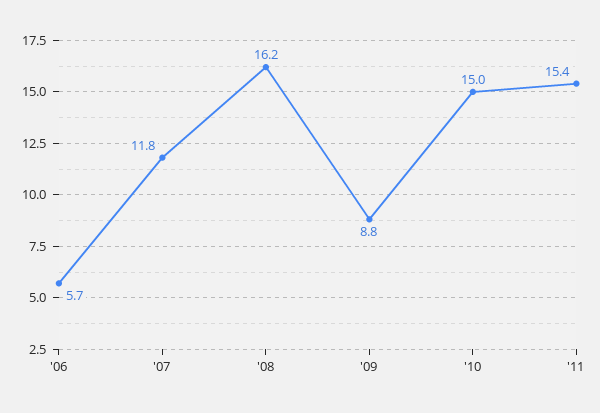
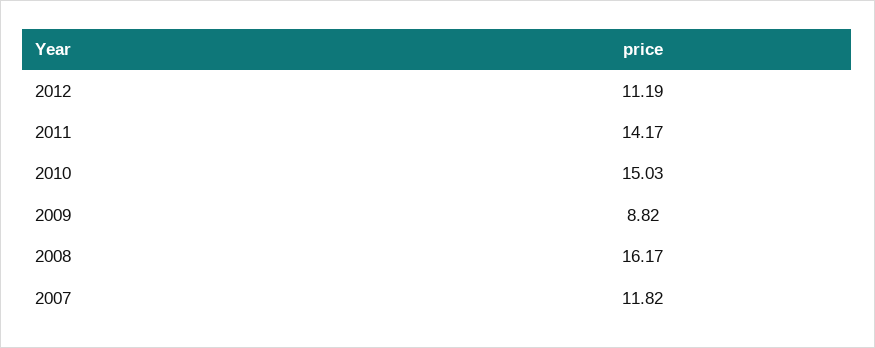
'06: 5.7 -> none
'11: 15.4 -> 14.17
2012: none -> 11.19

